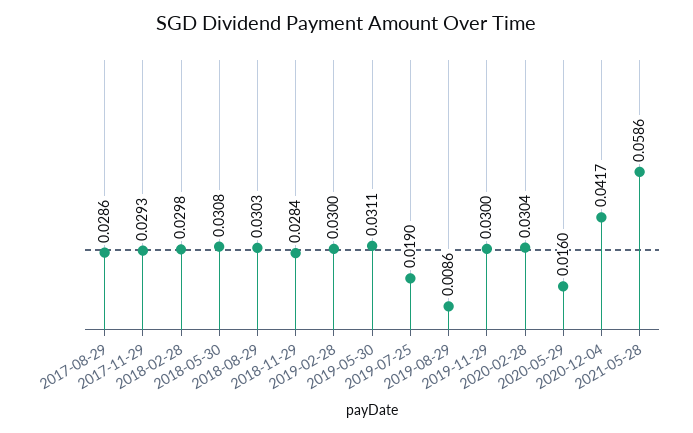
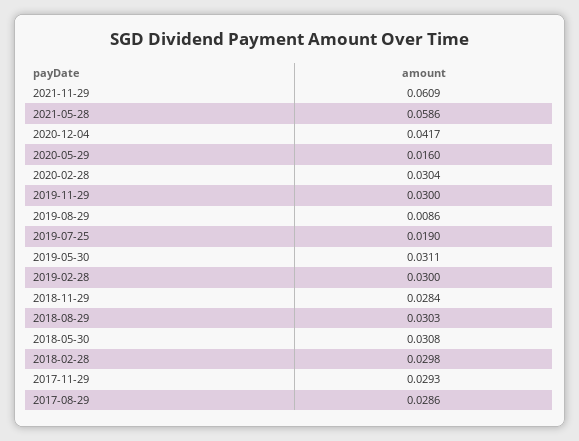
2021-11-29: none -> 0.0609

